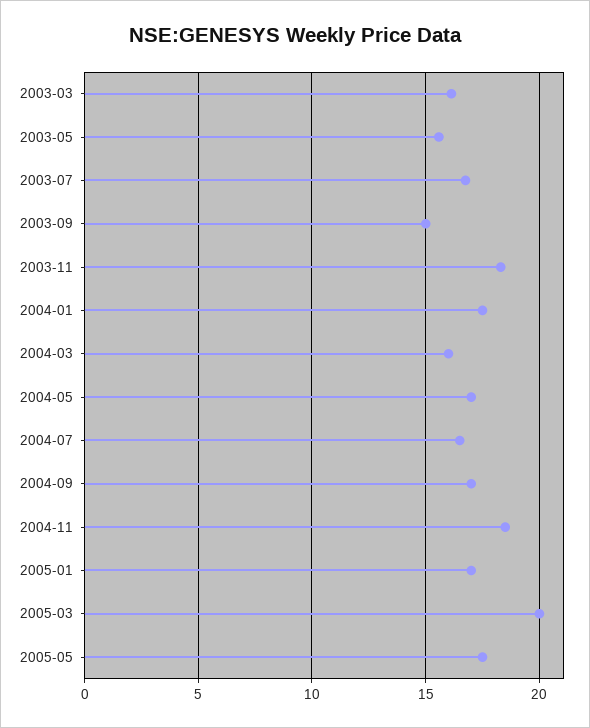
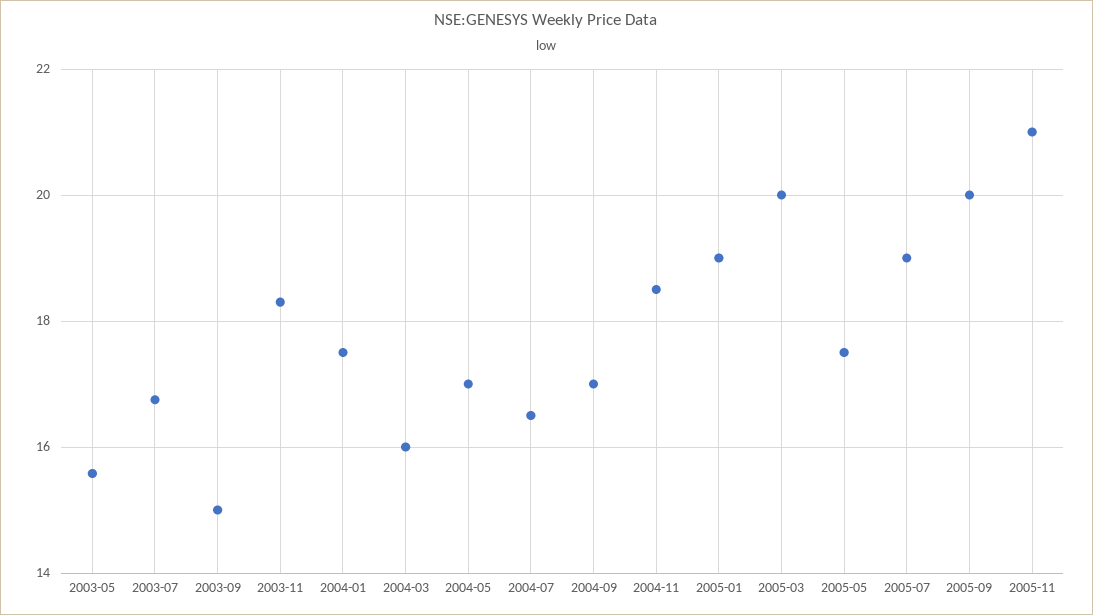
2003-03: 16 -> none
2005-01: 17 -> 19
2005-07: none -> 19
2005-09: none -> 20
2005-11: none -> 21

